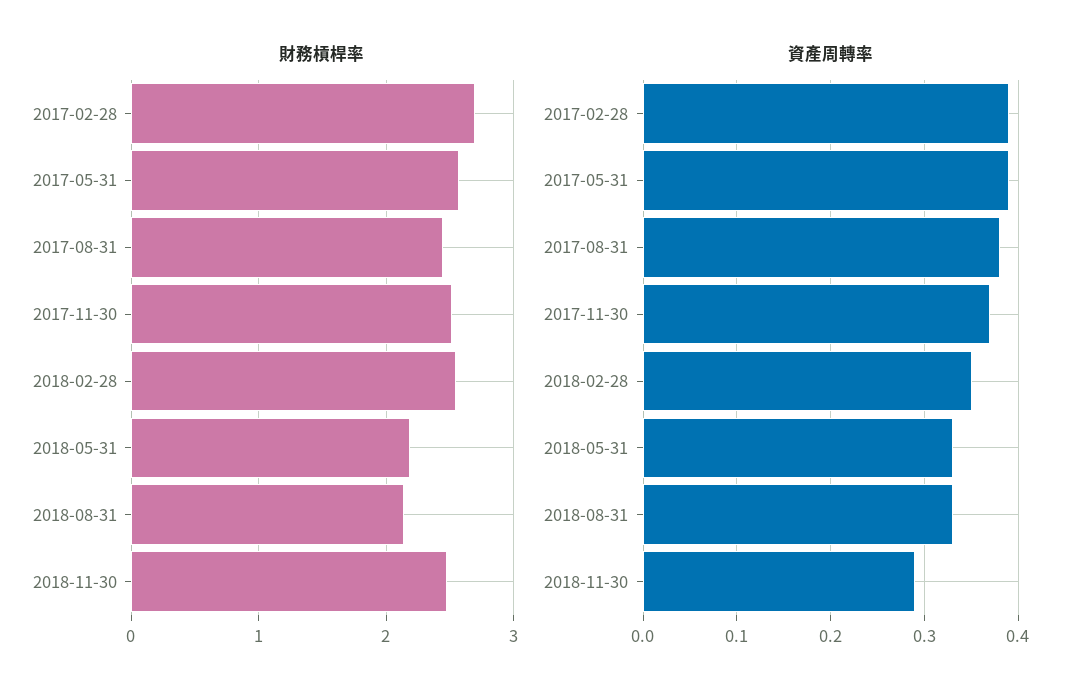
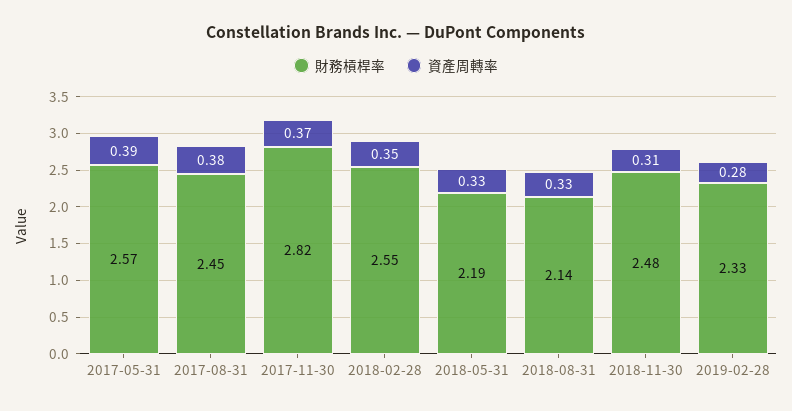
財務槓桿率, 2017-02-28: 2.7 -> none
財務槓桿率, 2017-11-30: 2.5 -> 2.82
資產周轉率, 2017-02-28: 0.39 -> none
資產周轉率, 2018-11-30: 0.29 -> 0.31
財務槓桿率, 2019-02-28: none -> 2.33
資產周轉率, 2019-02-28: none -> 0.28

